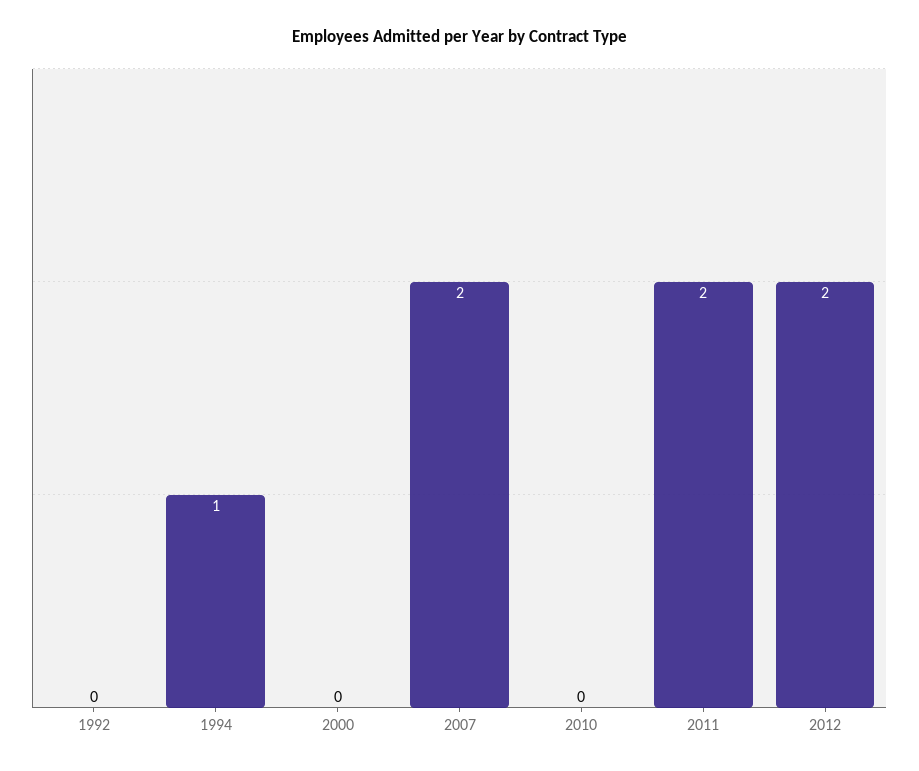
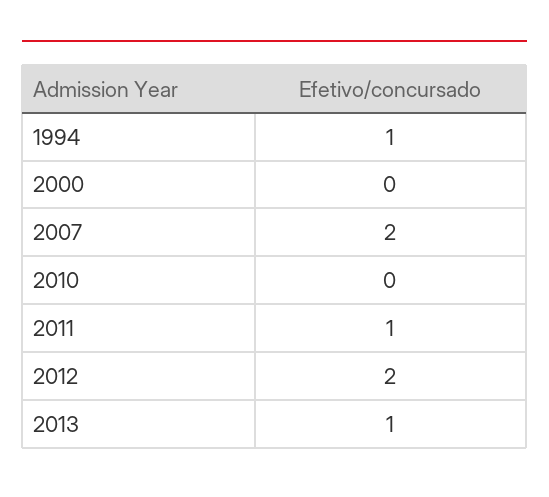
1992: 0 -> none
2011: 2 -> 1
2013: none -> 1

